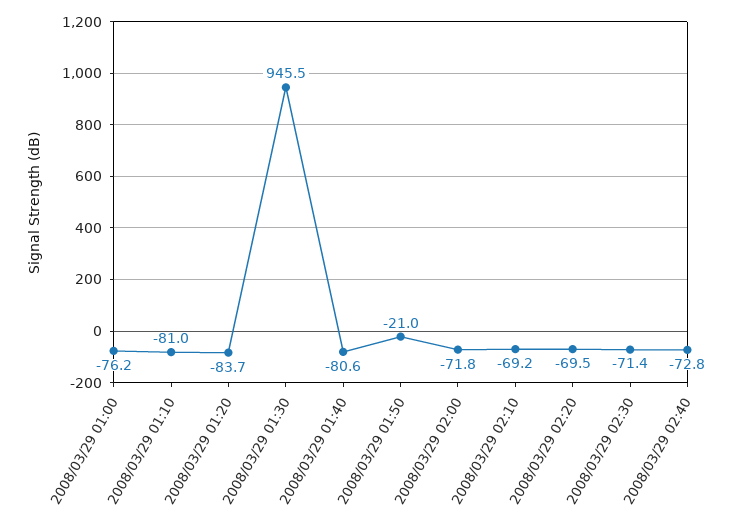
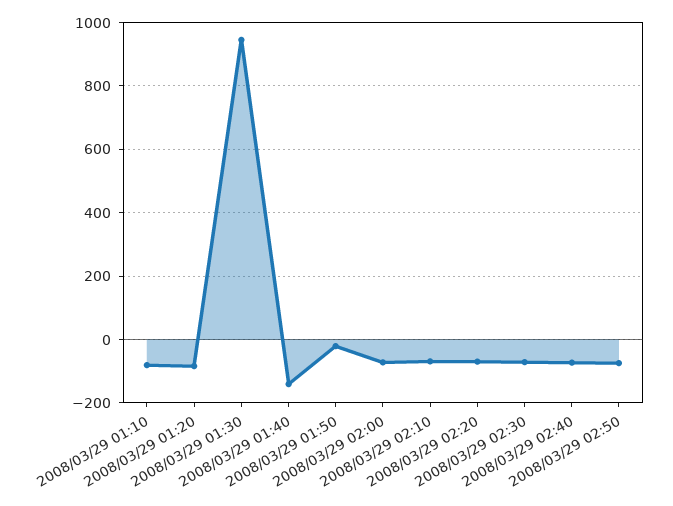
2008/03/29 01:00: -76.2 -> none
2008/03/29 01:40: -80.6 -> -140
2008/03/29 02:50: none -> -80

